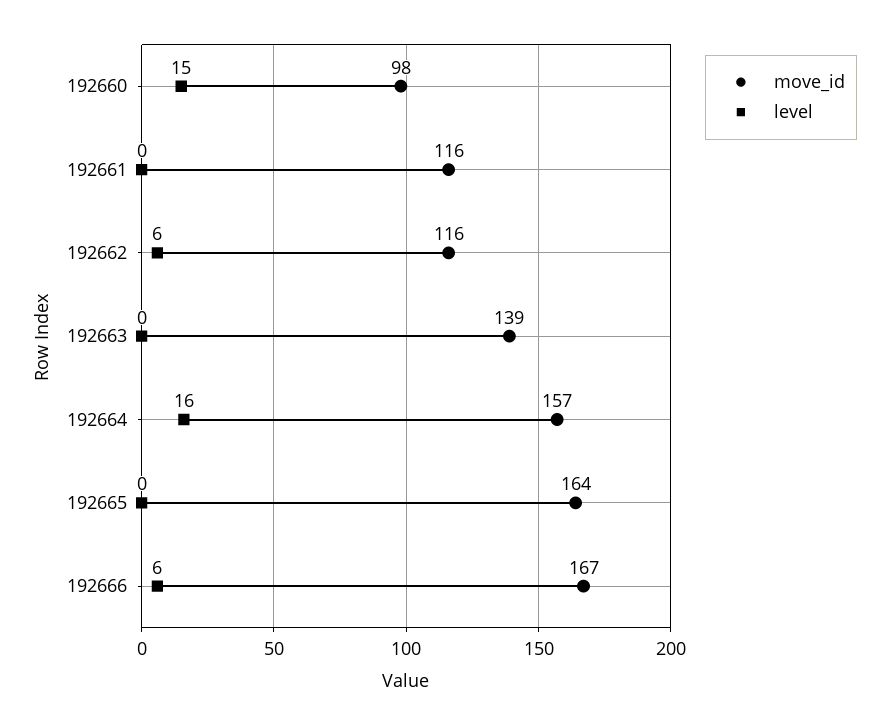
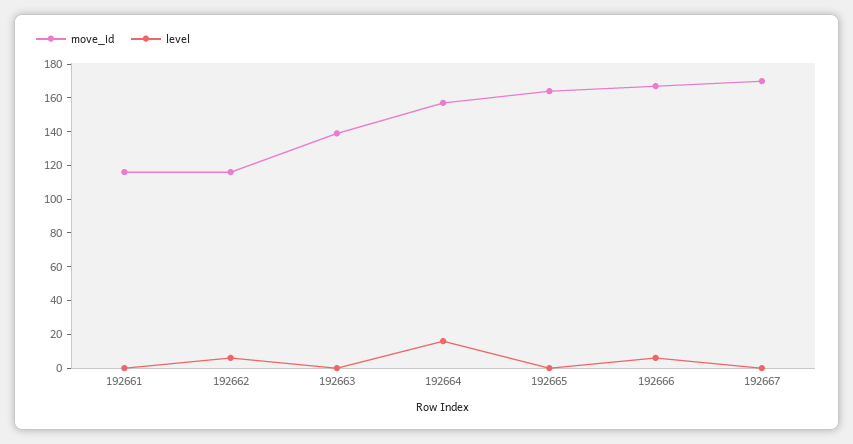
move_id, 192660: 98 -> none
level, 192660: 15 -> none
move_id, 192667: none -> 170
level, 192667: none -> 0

